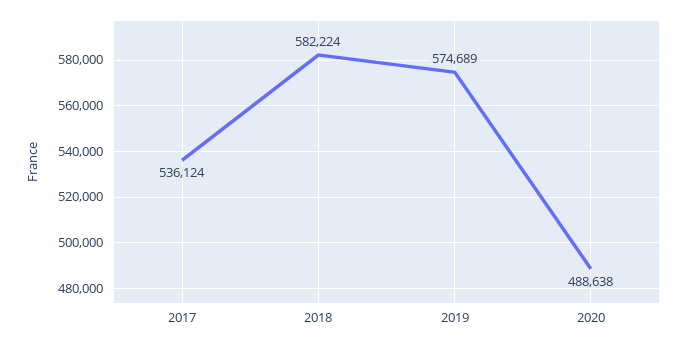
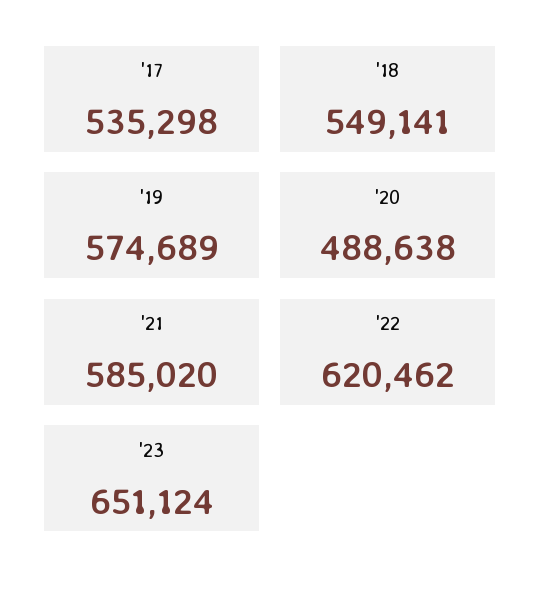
2017: 536124 -> 535298
2018: 582224 -> 549141
'21: none -> 585020
'22: none -> 620462
'23: none -> 651124

